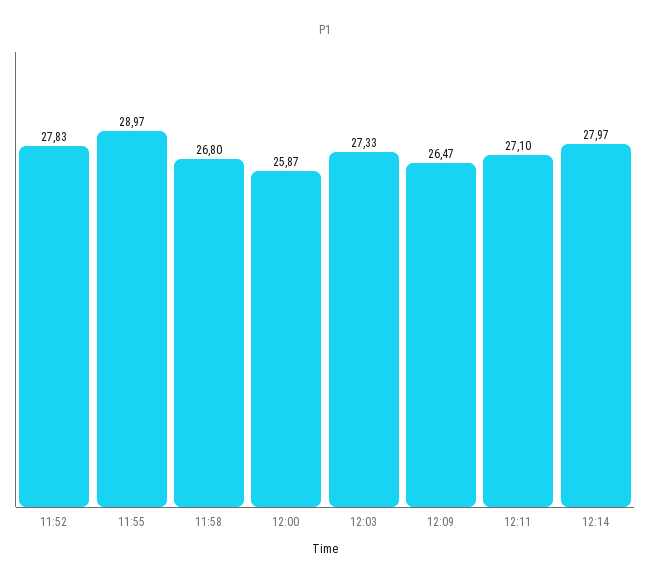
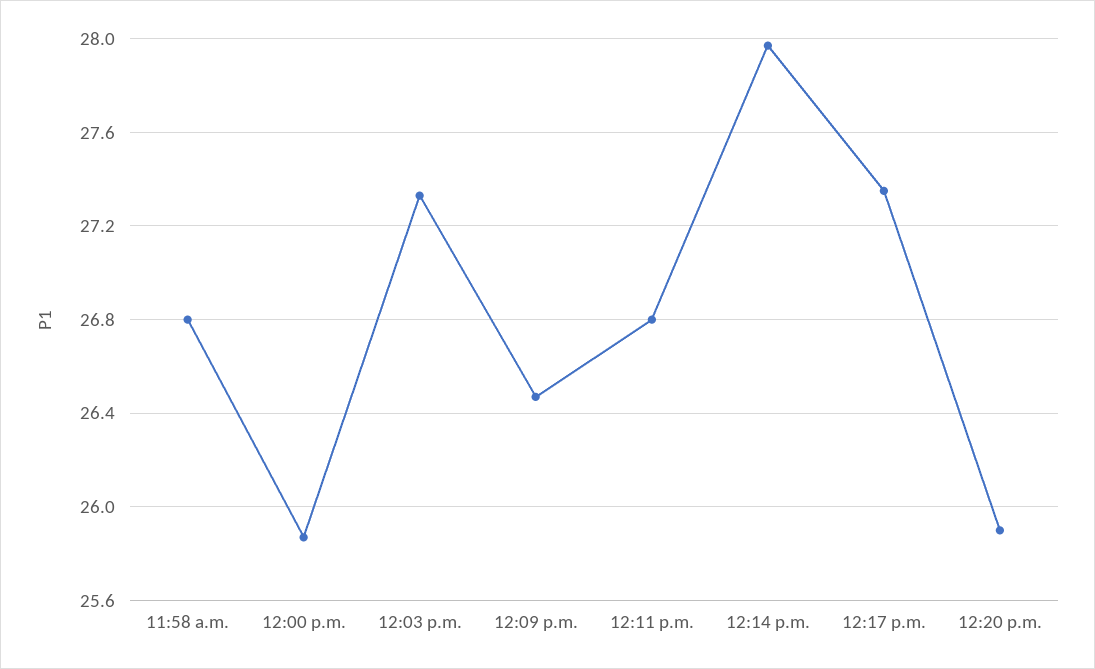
11:52: 27.83 -> none
11:55: 28.97 -> none
12:11: 27.1 -> 26.8
12:17 p.m.: none -> 27.35
12:20 p.m.: none -> 25.9

